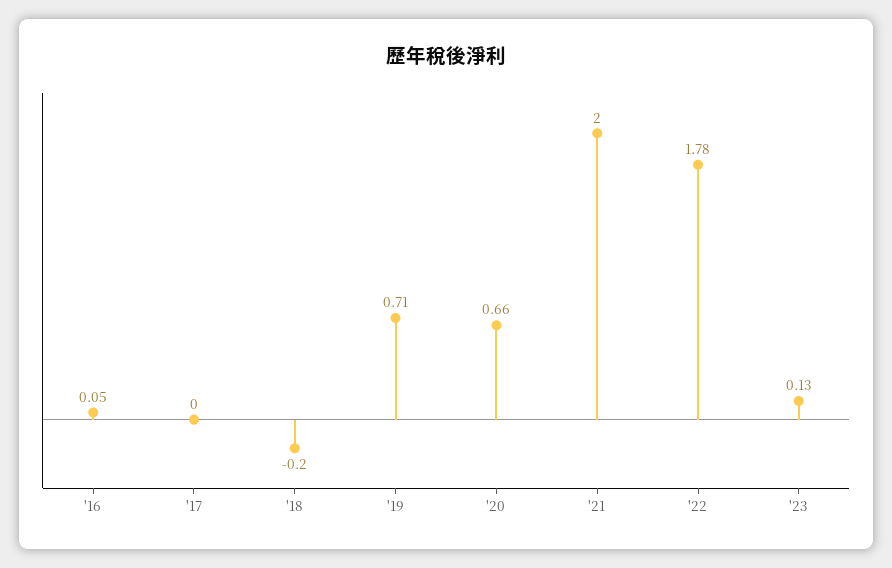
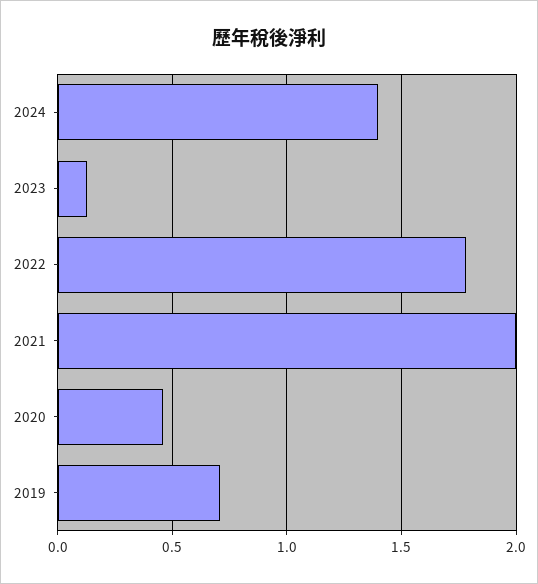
'16: 0.05 -> none
'17: 0 -> none
'18: -0.2 -> none
'20: 0.66 -> 0.45
2024: none -> 1.4

